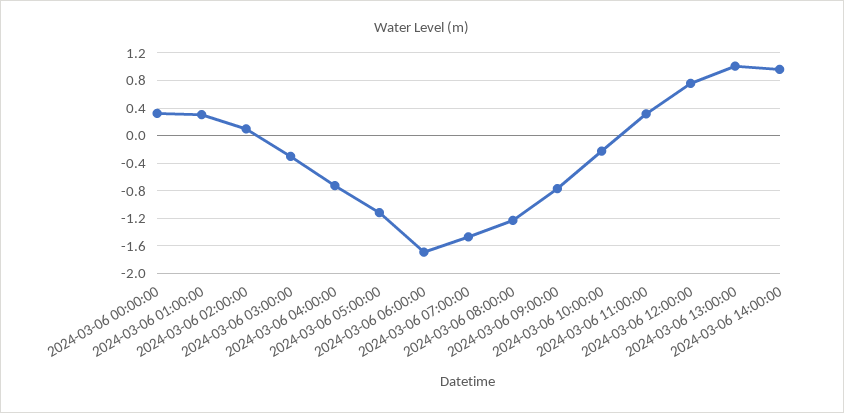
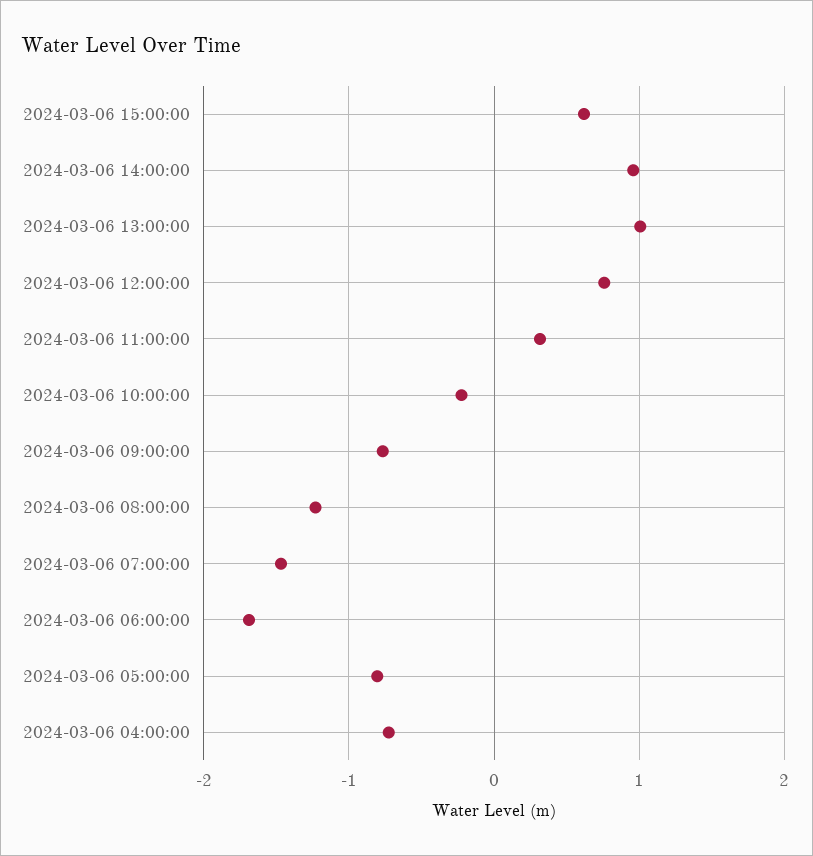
2024-03-06 00:00:00: 0.3 -> none
2024-03-06 01:00:00: 0.3 -> none
2024-03-06 02:00:00: 0.1 -> none
2024-03-06 03:00:00: -0.3 -> none
2024-03-06 05:00:00: -1.1 -> -0.8
2024-03-06 15:00:00: none -> 0.6

